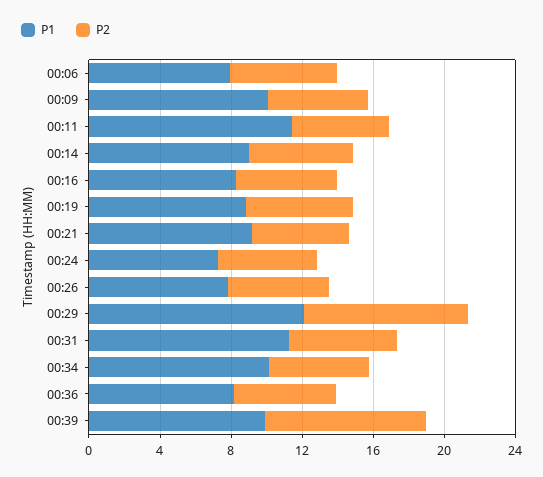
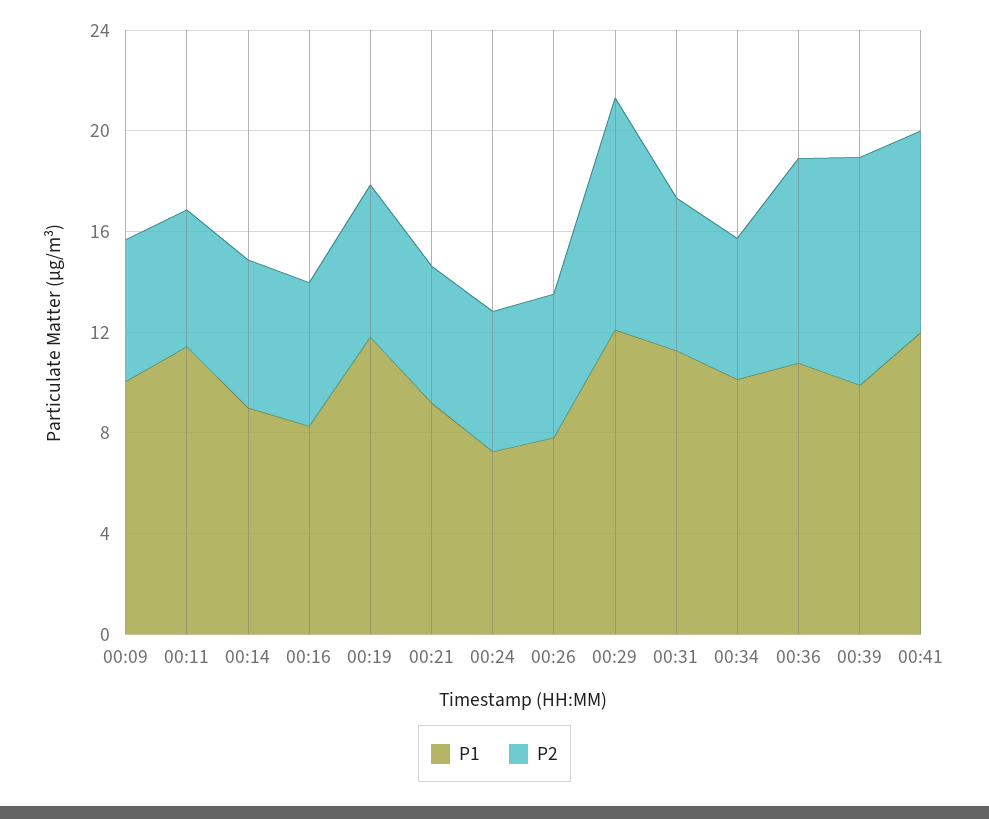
P1, 00:06: 8 -> none
P2, 00:06: 6 -> none
P1, 00:19: 9 -> 12
P1, 00:36: 8 -> 11
P2, 00:36: 6 -> 8
P1, 00:41: none -> 12
P2, 00:41: none -> 8

